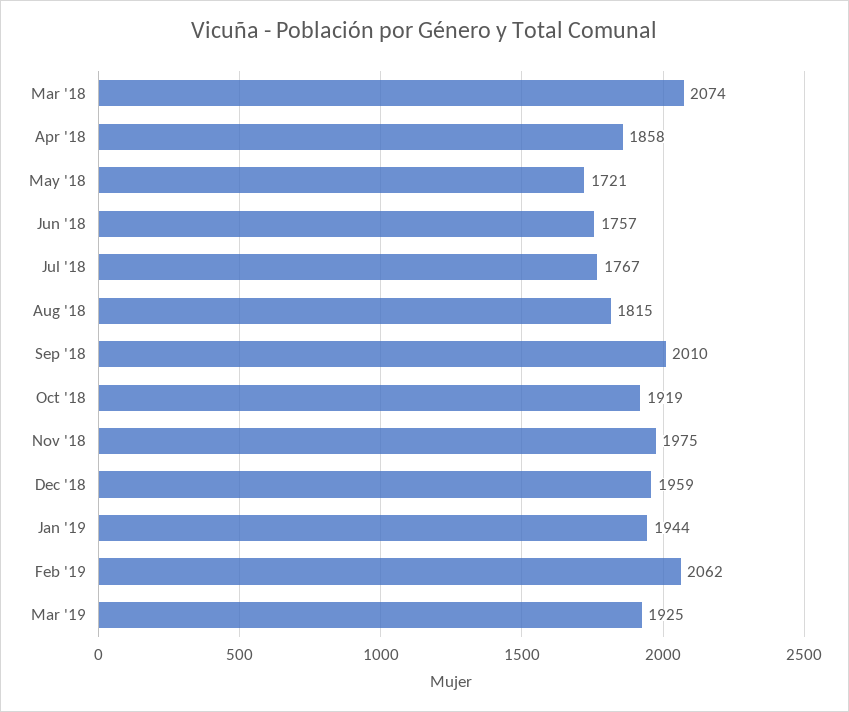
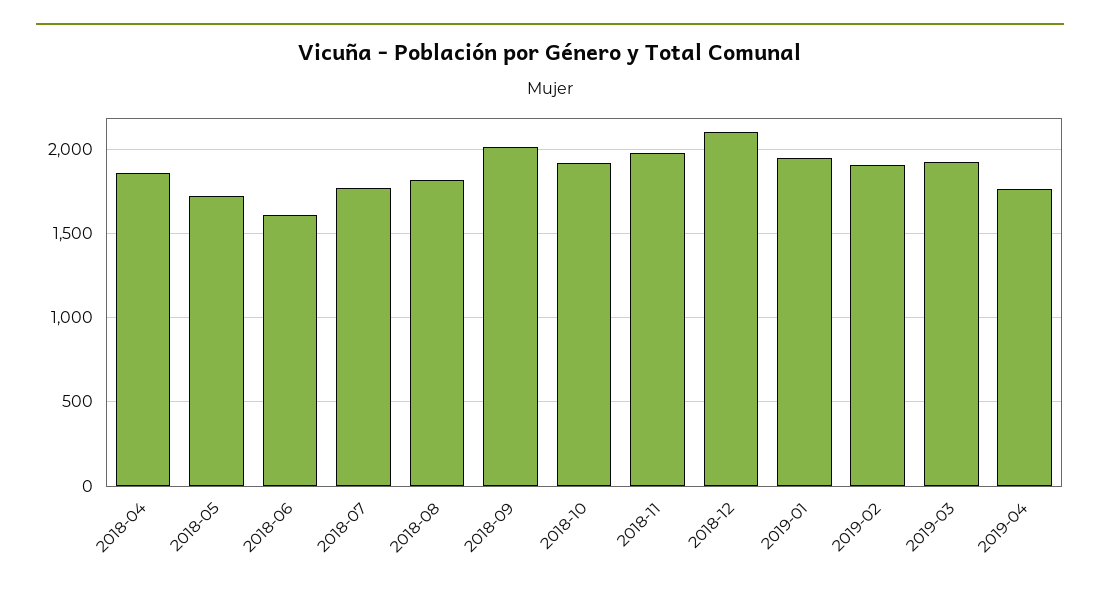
Mar '18: 2074 -> none
Jun '18: 1757 -> 1600
Dec '18: 1959 -> 2100
Feb '19: 2062 -> 1900
2019-04: none -> 1750

